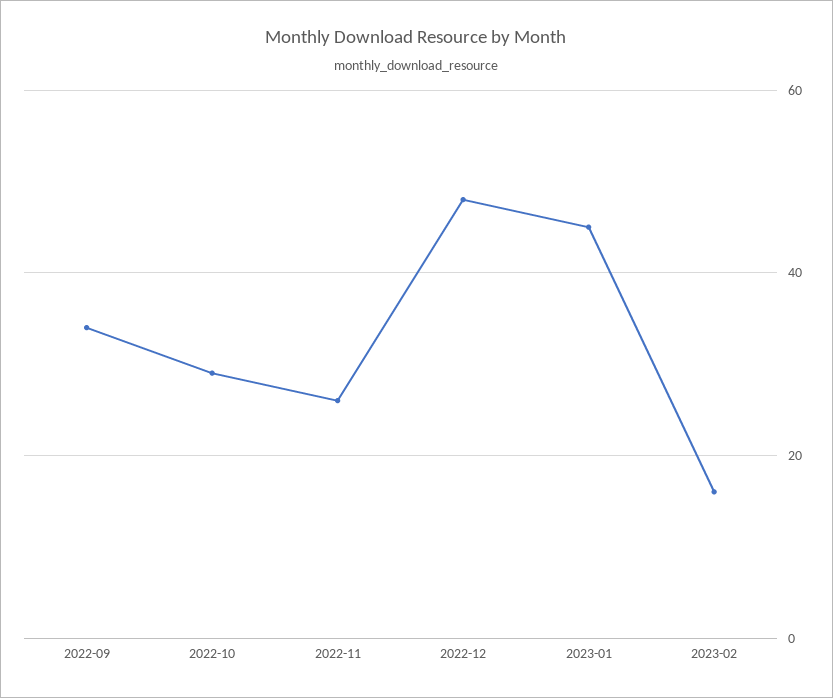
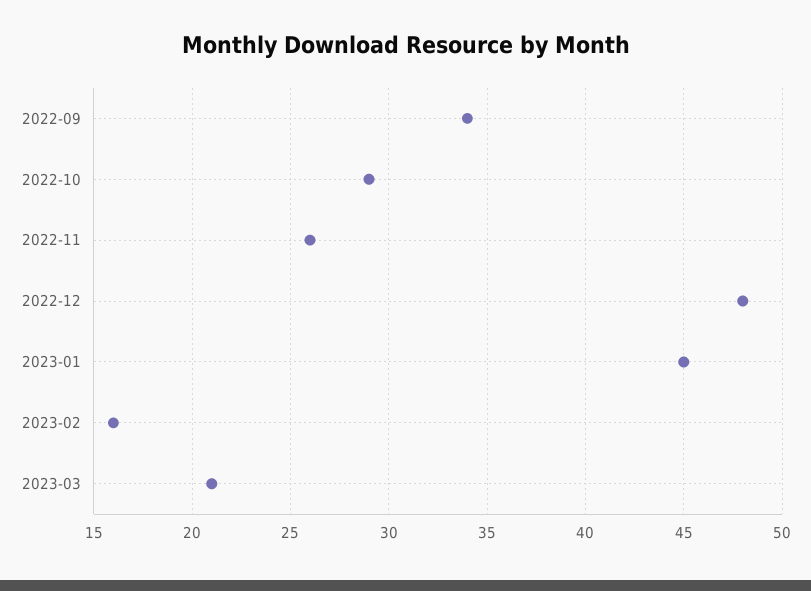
2023-03: none -> 21

